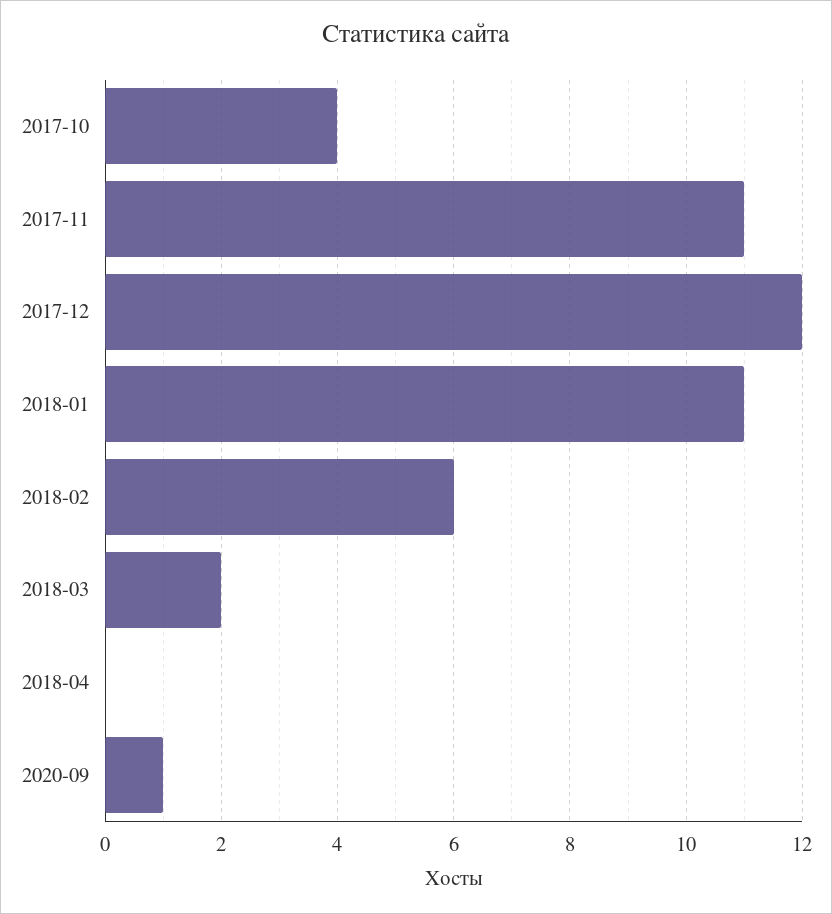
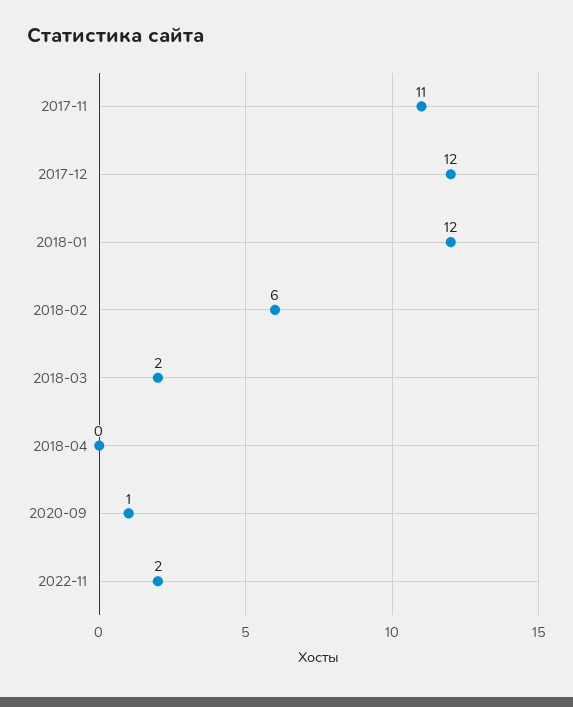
2017-10: 4 -> none
2018-01: 11 -> 12
2022-11: none -> 2

